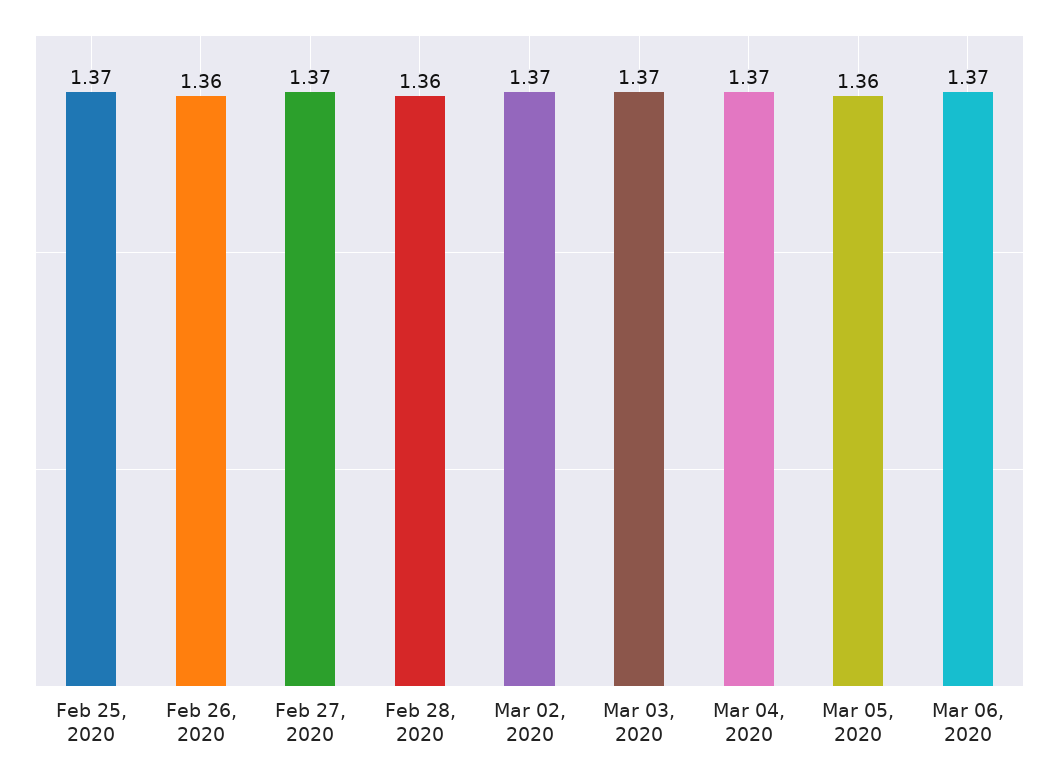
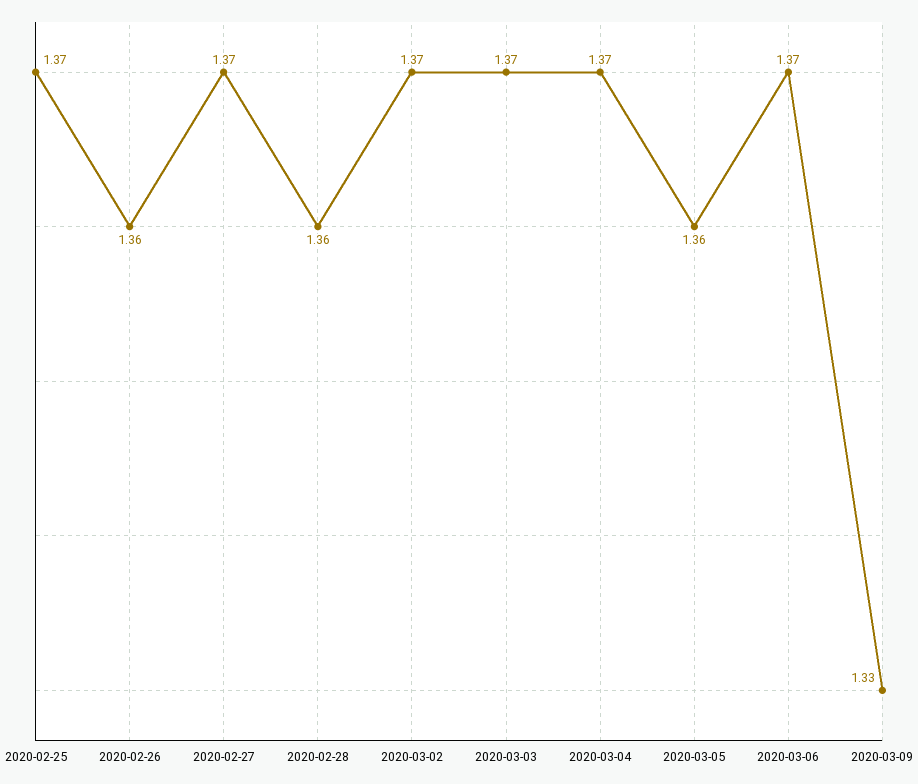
2020-03-09: none -> 1.33

